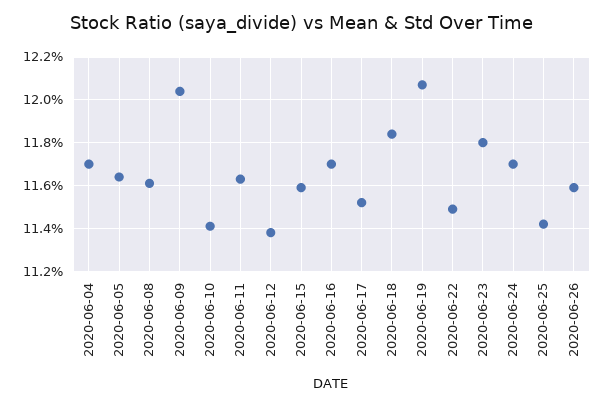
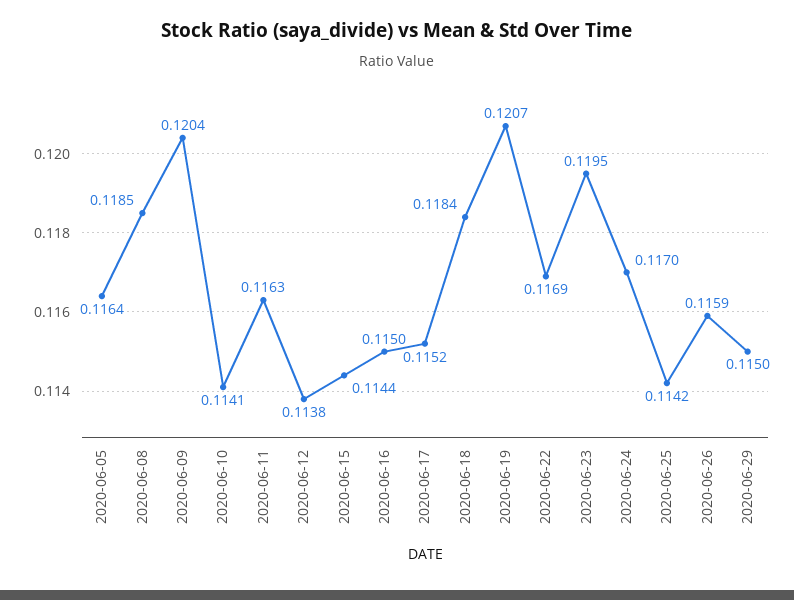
2020-06-04: 0.117 -> none
2020-06-08: 0.116 -> 0.1185
2020-06-15: 0.116 -> 0.1144
2020-06-16: 0.117 -> 0.115
2020-06-22: 0.115 -> 0.1169
2020-06-23: 0.118 -> 0.1195
2020-06-29: none -> 0.115

